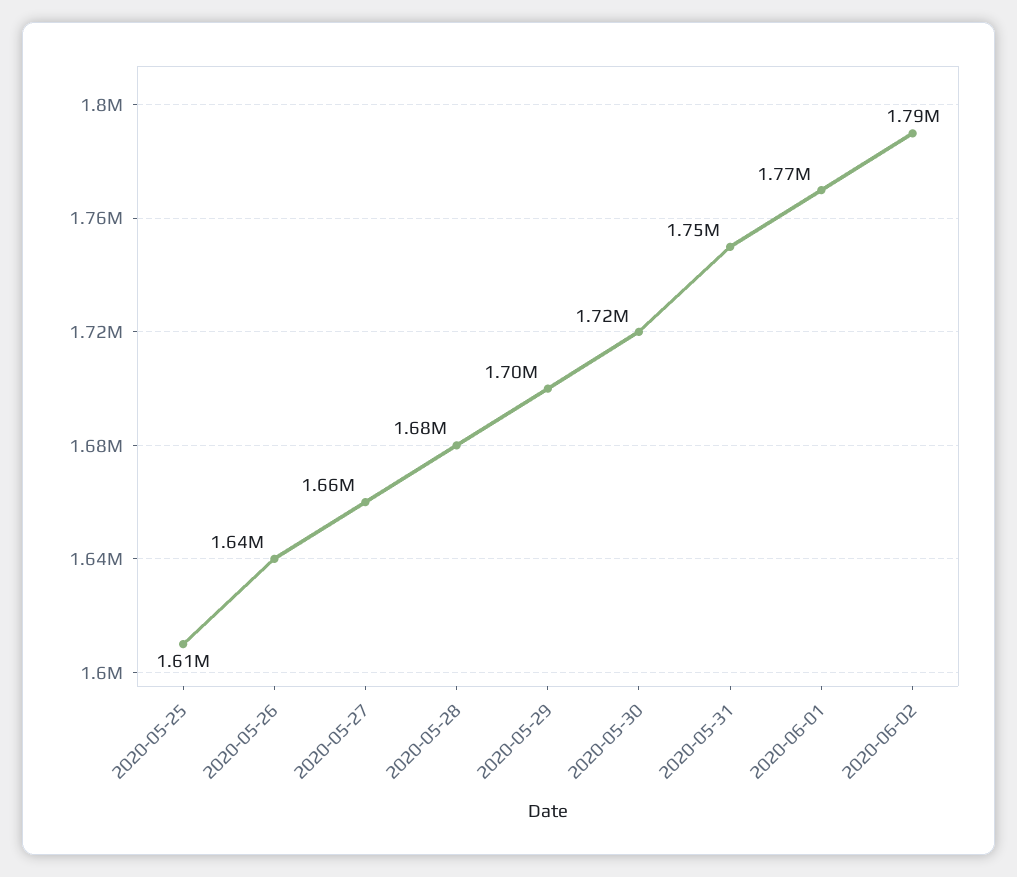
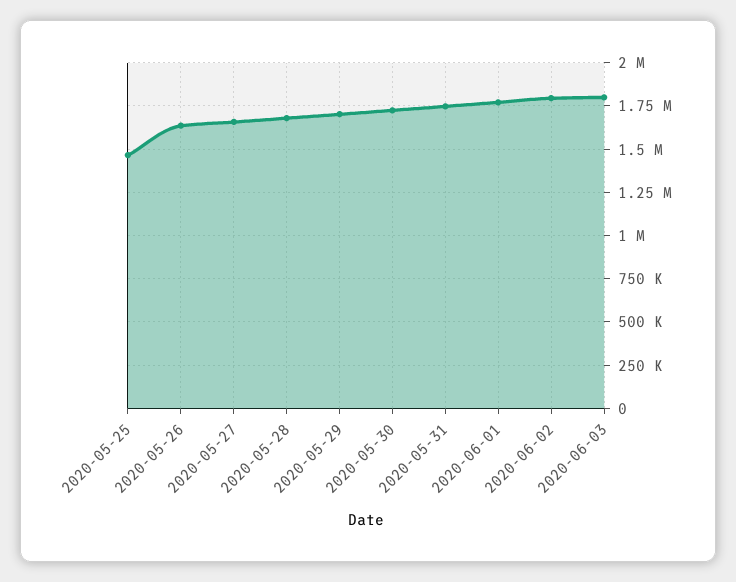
2020-05-25: 1610000 -> 1450000
2020-06-03: none -> 1800000

